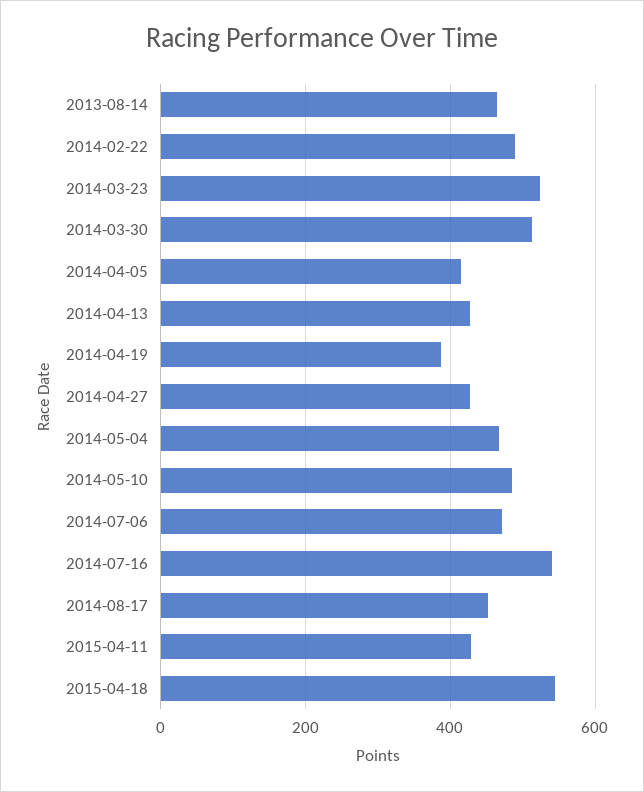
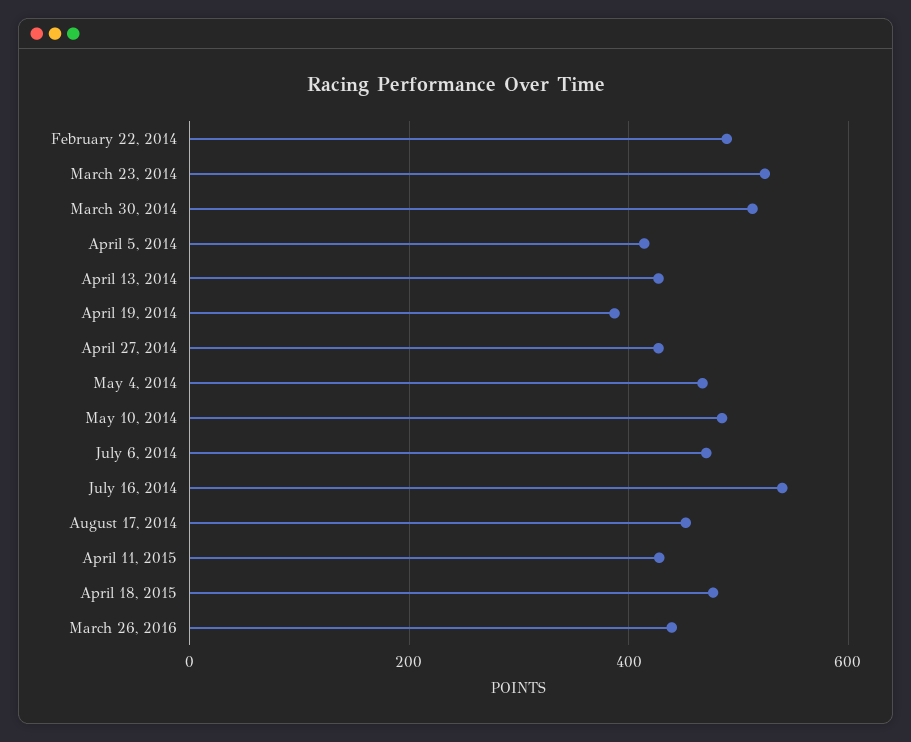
2013-08-14: 460 -> none
2015-04-18: 540 -> 480
March 26, 2016: none -> 440

